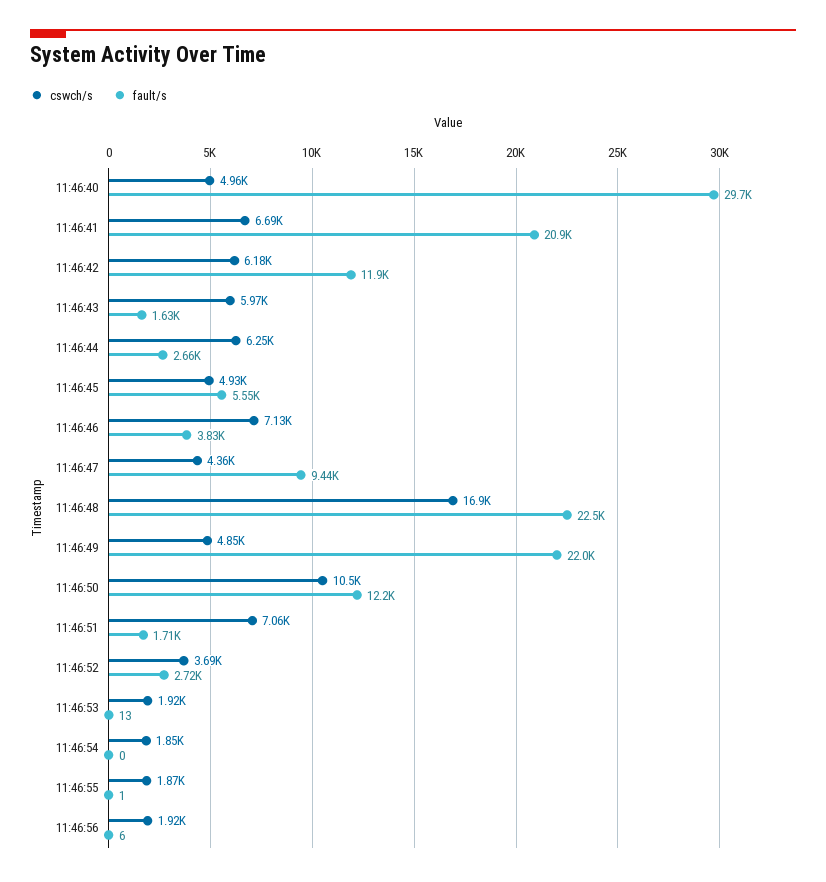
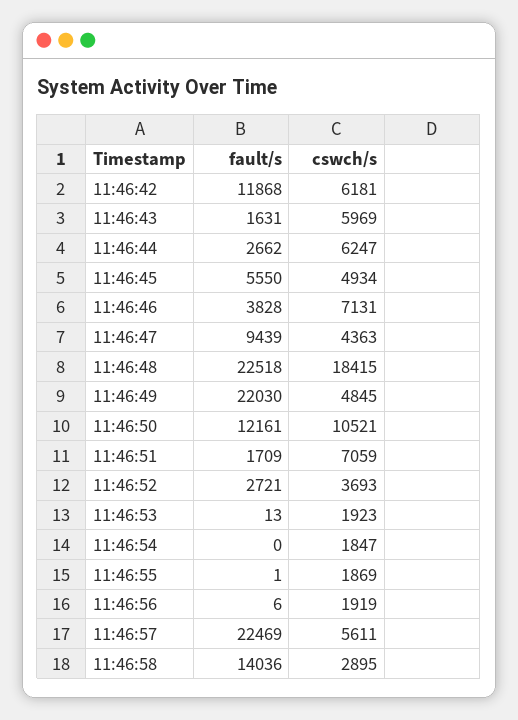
cswch/s, 11:46:40: 4960 -> none
fault/s, 11:46:40: 29700 -> none
cswch/s, 11:46:41: 6690 -> none
fault/s, 11:46:41: 20900 -> none
cswch/s, 11:46:48: 16900 -> 18415
fault/s, 11:46:57: none -> 22469
cswch/s, 11:46:57: none -> 5611
fault/s, 11:46:58: none -> 14036
cswch/s, 11:46:58: none -> 2895

